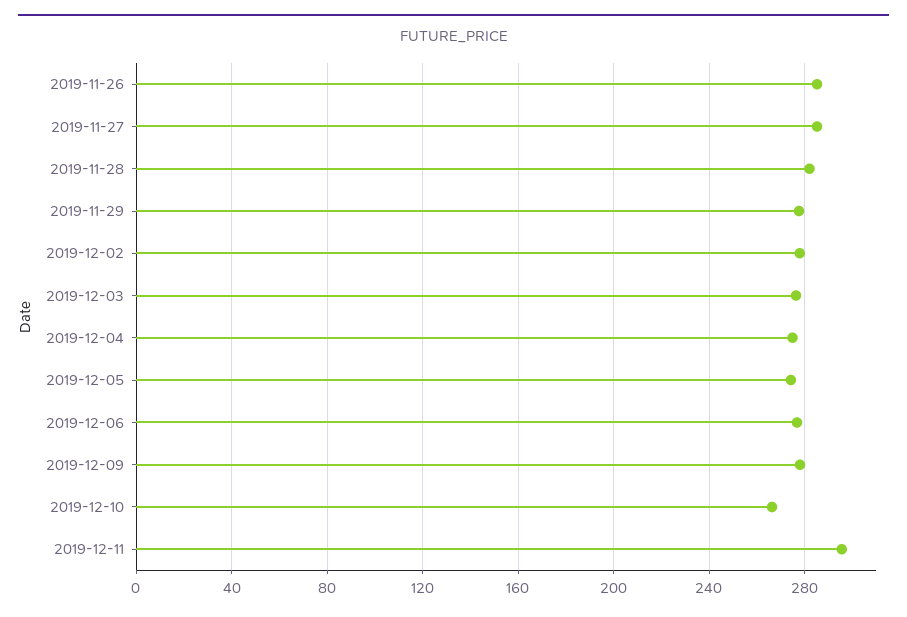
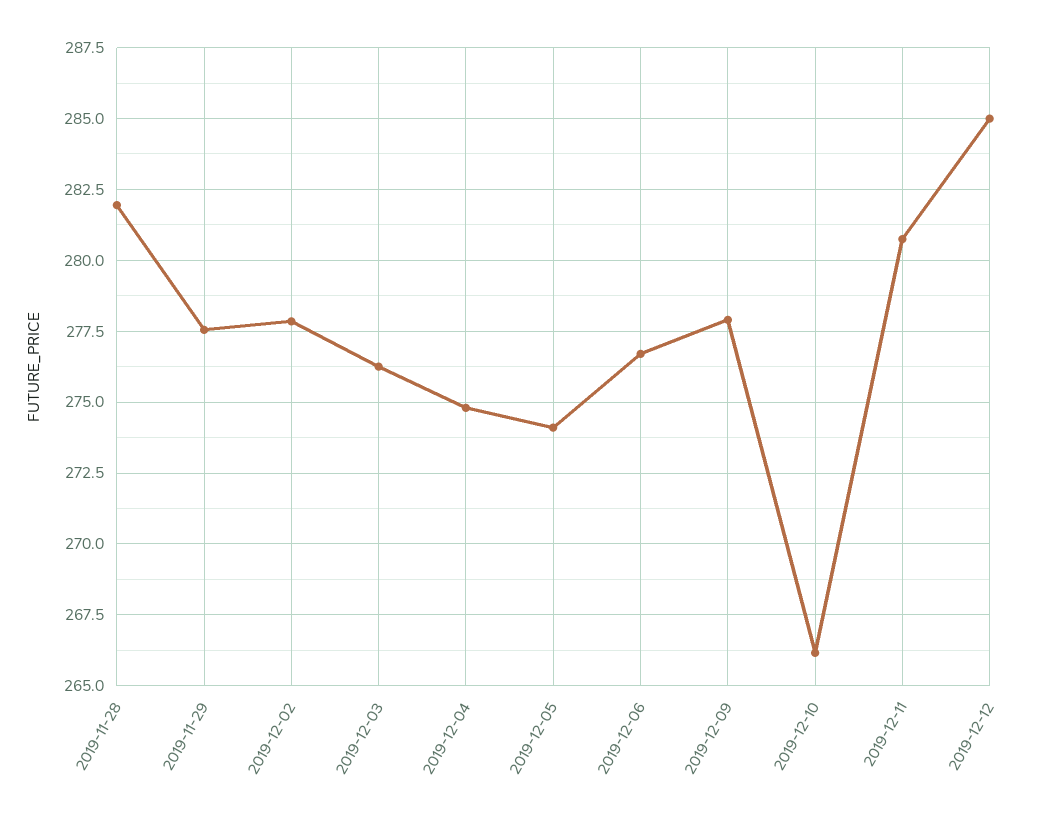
2019-11-26: 285 -> none
2019-11-27: 285 -> none
2019-12-11: 295 -> 280.75
2019-12-12: none -> 285

